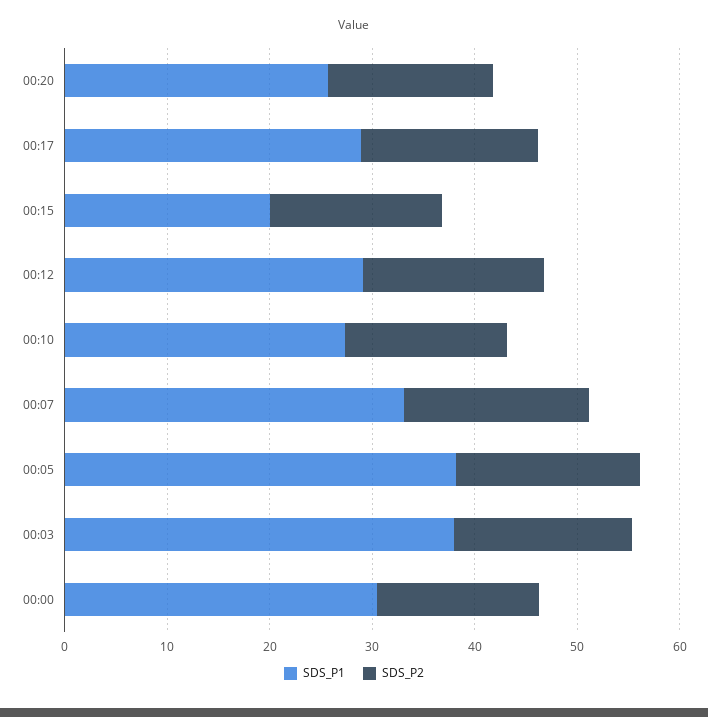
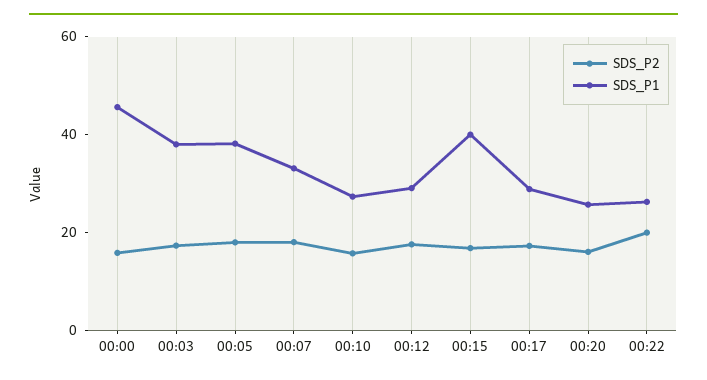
SDS_P1, 00:15: 20 -> 40
SDS_P1, 00:00: 30 -> 45
SDS_P2, 00:22: none -> 20
SDS_P1, 00:22: none -> 25

